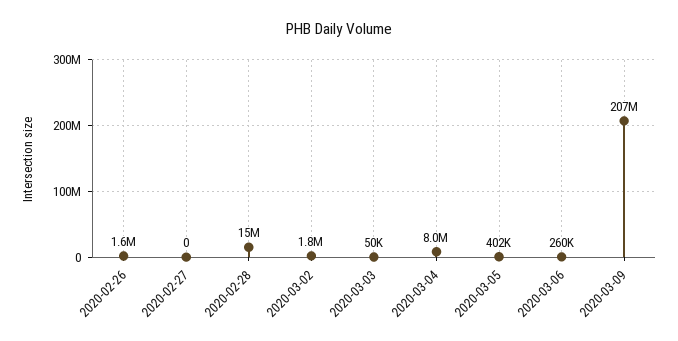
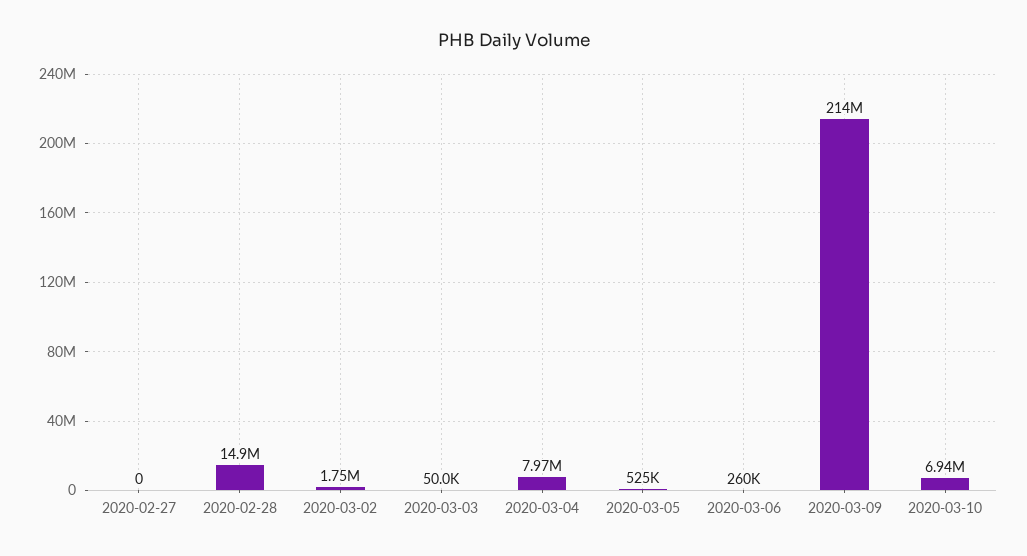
2020-02-26: 1600000 -> none
2020-03-05: 402000 -> 525000
2020-03-09: 207000000 -> 214000000
2020-03-10: none -> 6940000

